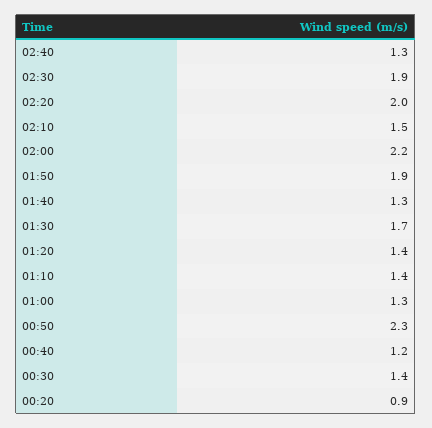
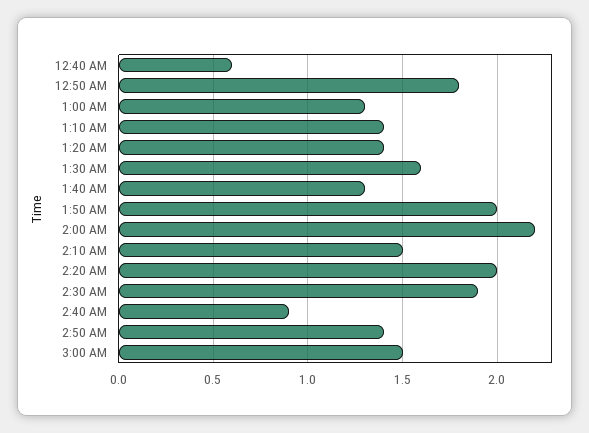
02:40: 1.3 -> 0.9
01:50: 1.9 -> 2
01:30: 1.7 -> 1.6
00:50: 2.3 -> 1.8
00:40: 1.2 -> 0.6
00:30: 1.4 -> none
00:20: 0.9 -> none
2:50 AM: none -> 1.4
3:00 AM: none -> 1.5

